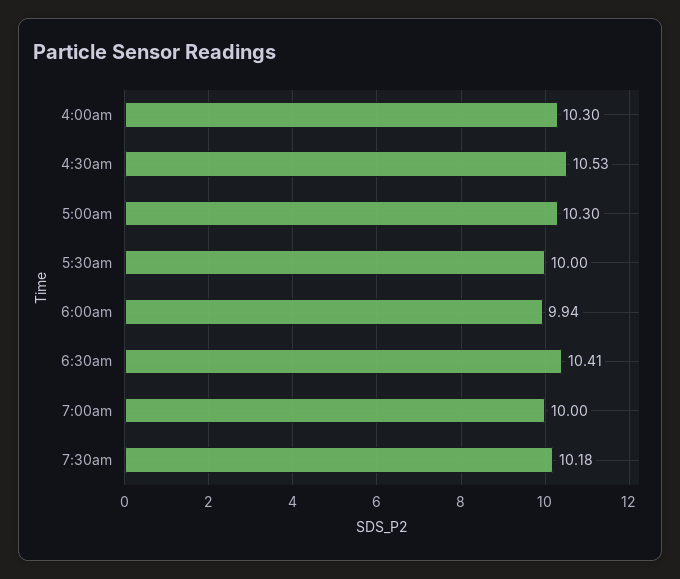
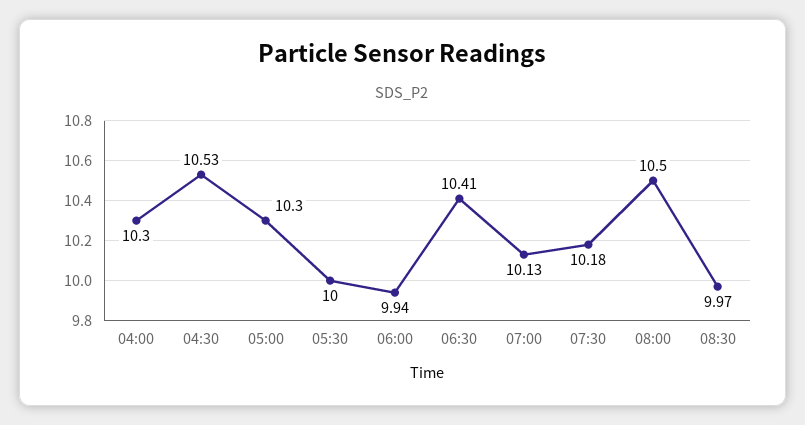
7:00am: 10 -> 10.13
08:00: none -> 10.5
08:30: none -> 9.97

